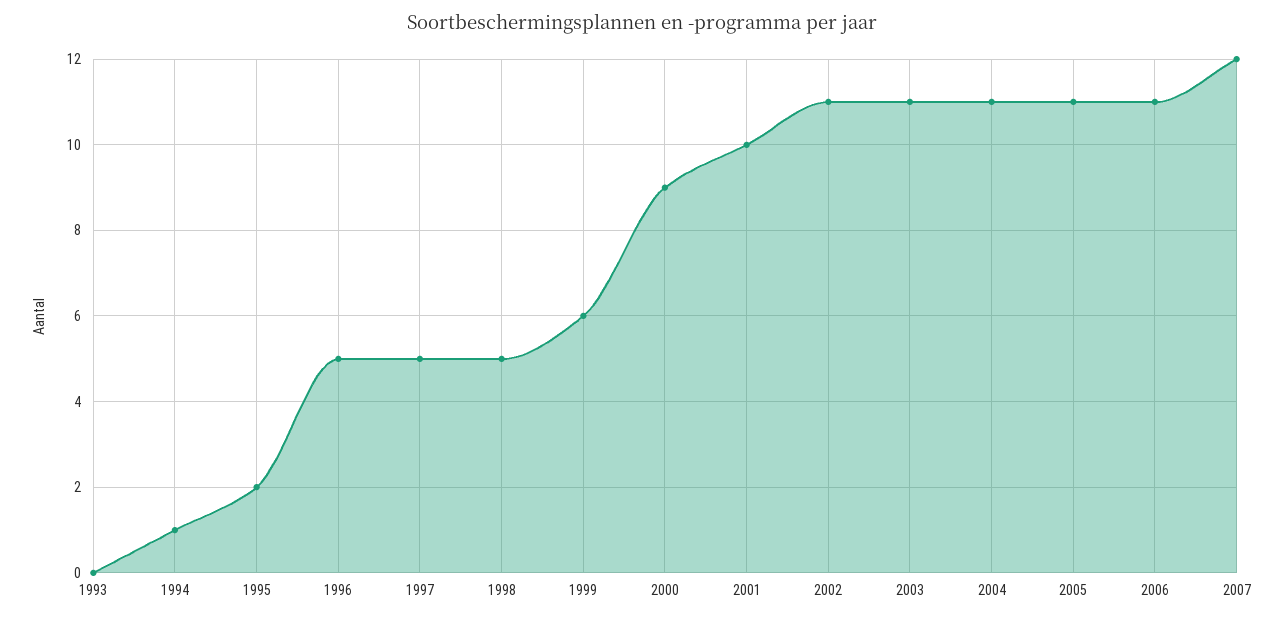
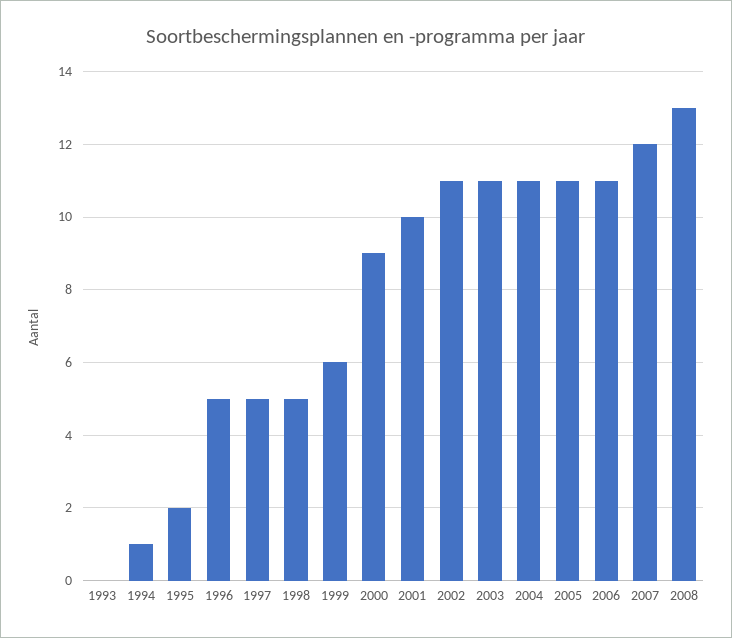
2008: none -> 13

